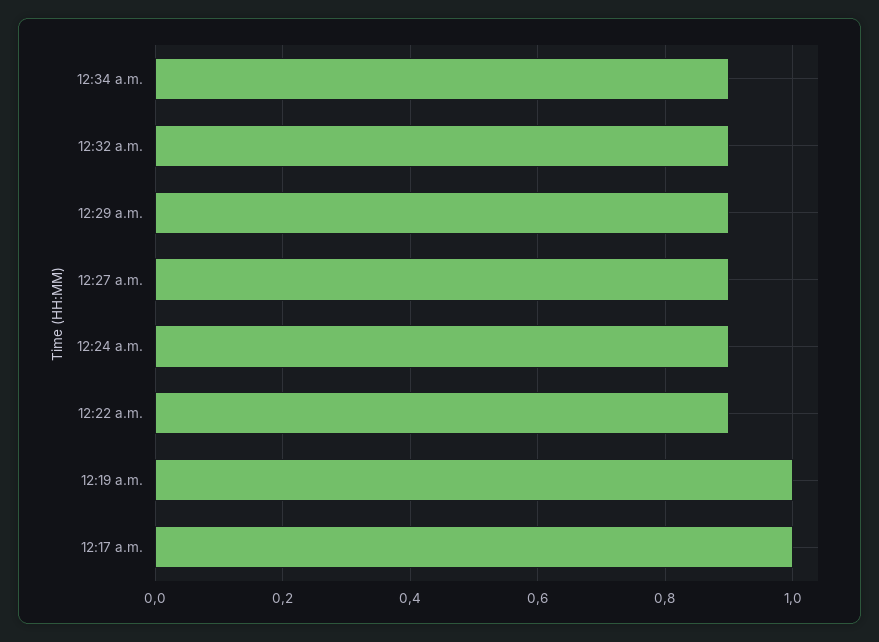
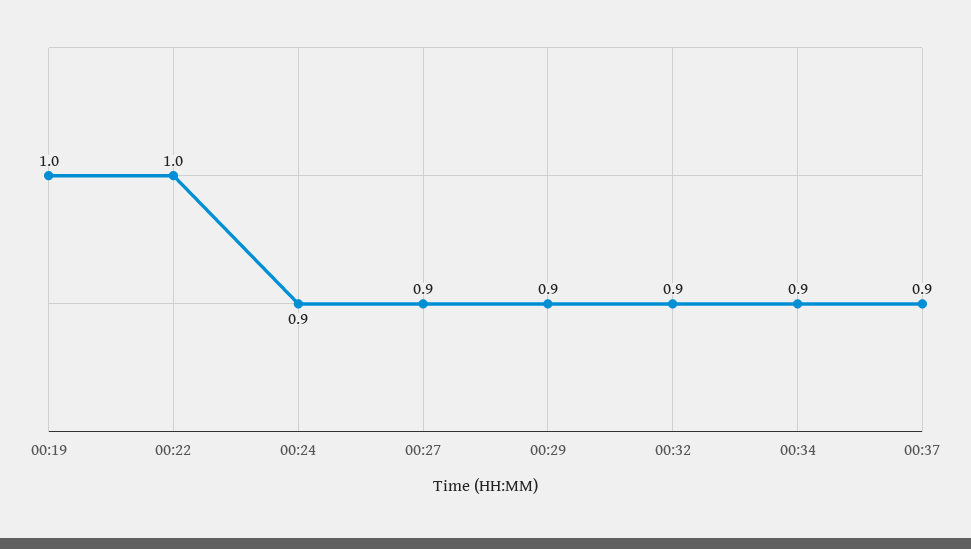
12:22 a.m.: 0.9 -> 1
12:17 a.m.: 1 -> none
00:37: none -> 0.9

